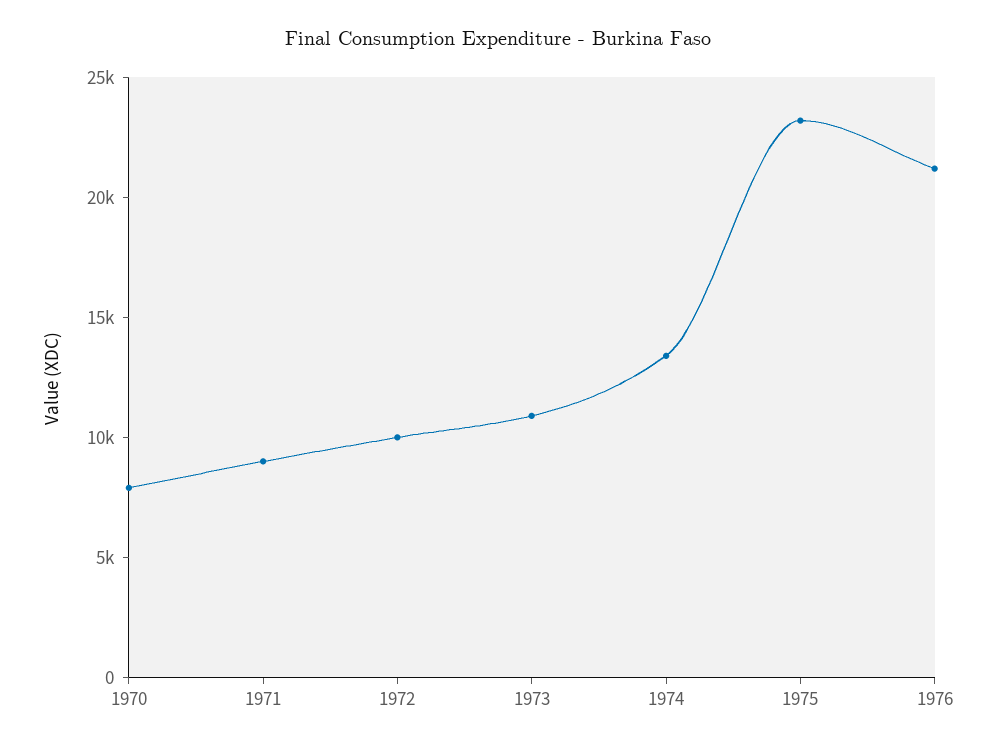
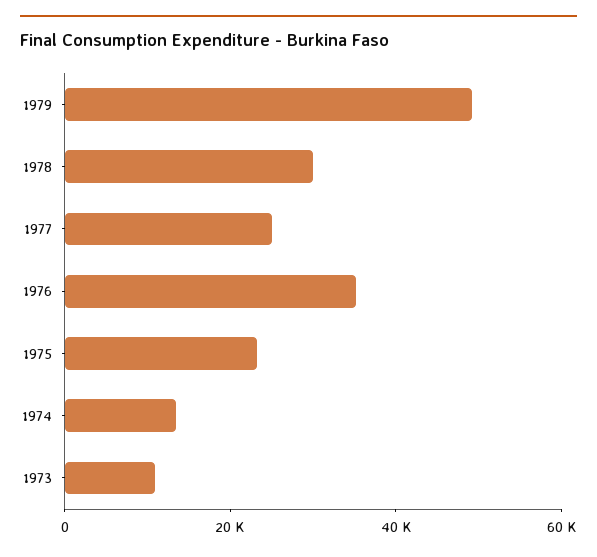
1970: 8000 -> none
1971: 9000 -> none
1972: 10000 -> none
1976: 21000 -> 35000
1979: none -> 50000
1978: none -> 30000
1977: none -> 25000

